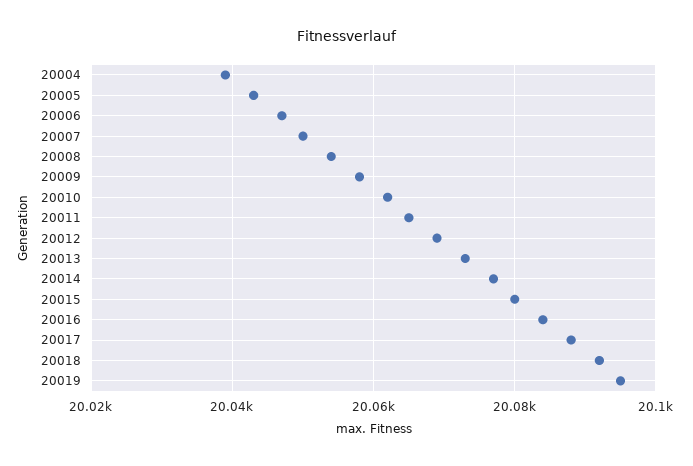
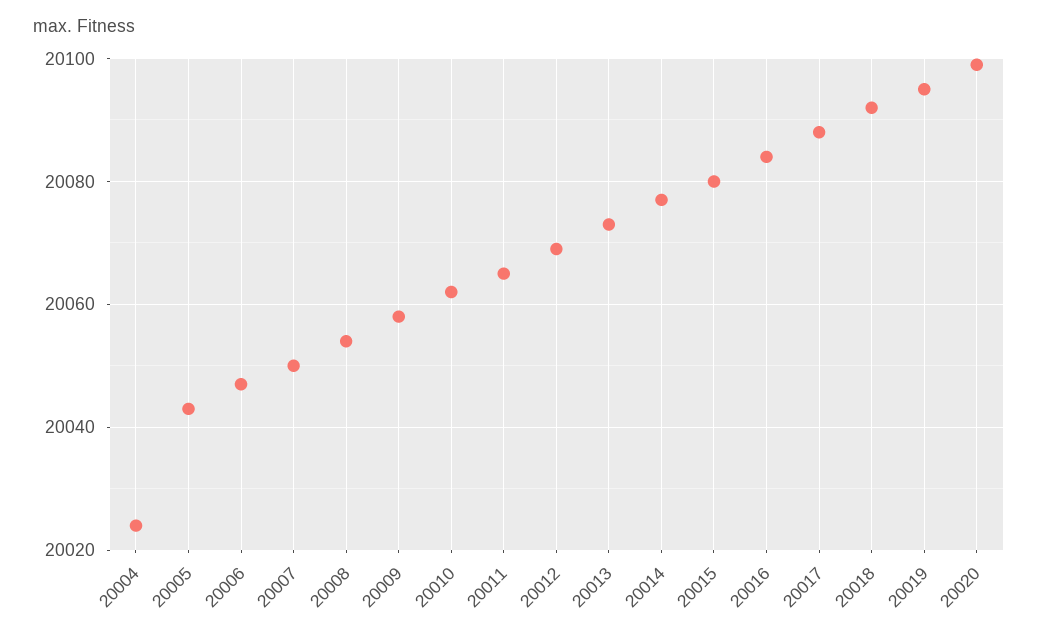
20004: 20040 -> 20025
20020: none -> 20100

